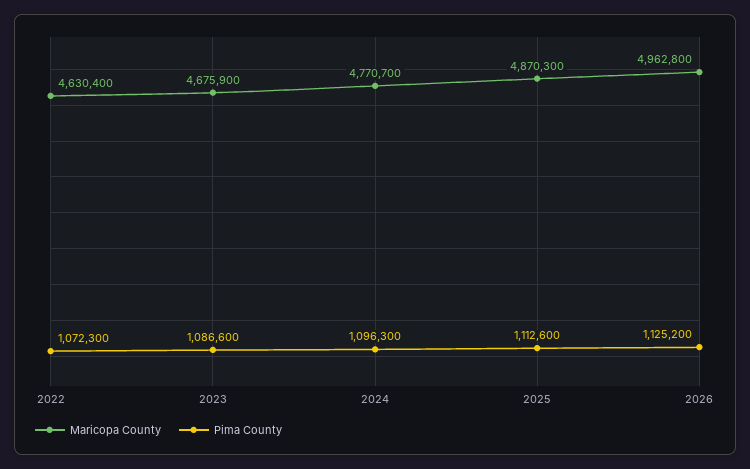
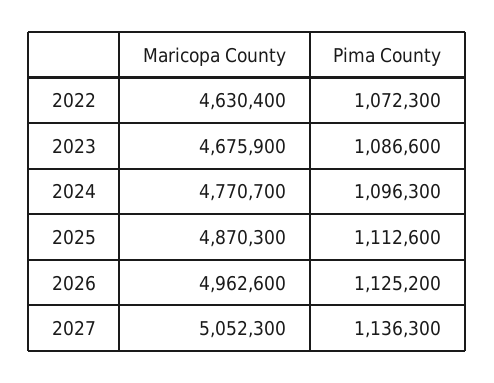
Maricopa County, 2026: 4962800 -> 4962600
Maricopa County, 2027: none -> 5052300
Pima County, 2027: none -> 1136300

